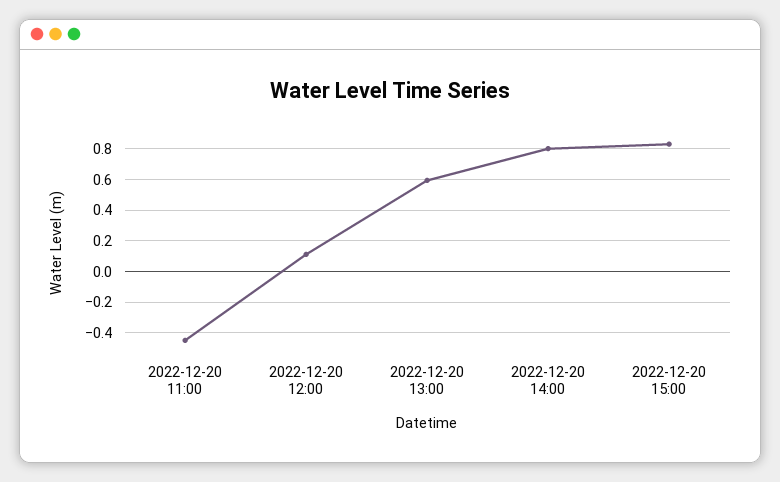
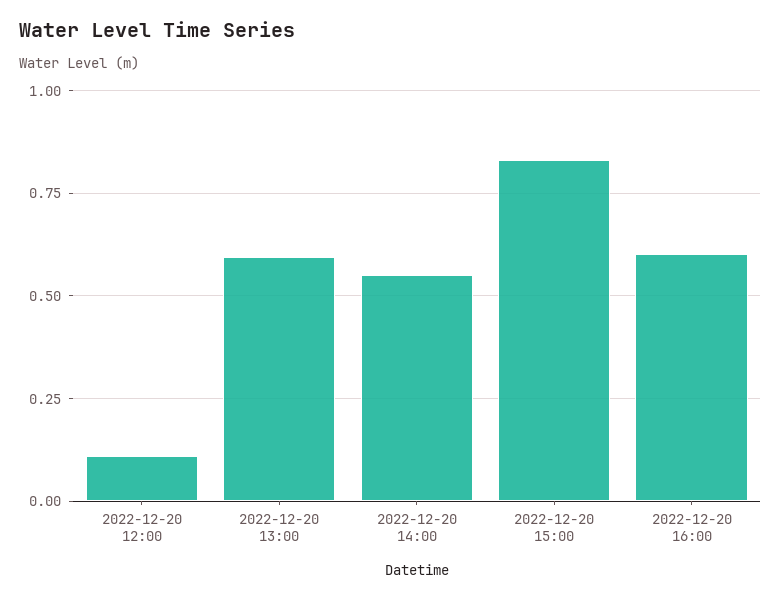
2022-12-20 11:00: -0.45 -> none
2022-12-20 14:00: 0.8 -> 0.55
2022-12-20 16:00: none -> 0.6

